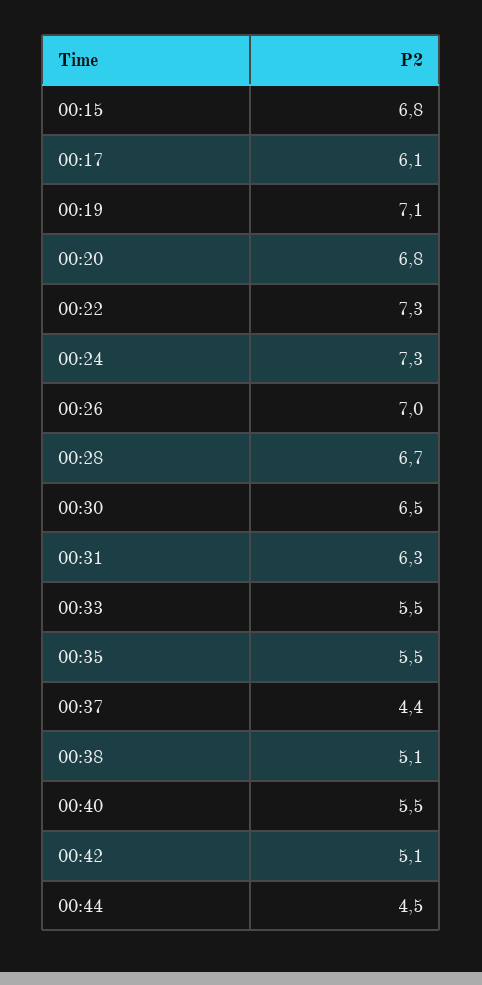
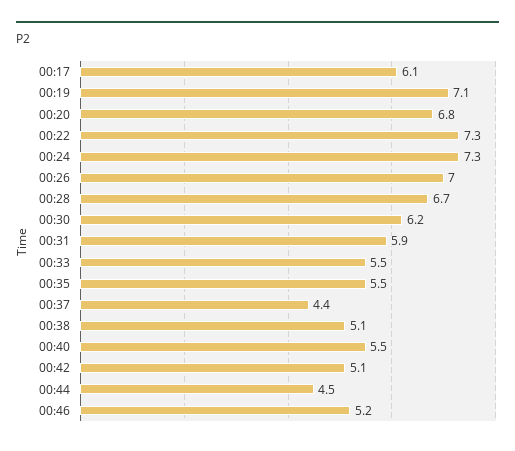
00:15: 6.8 -> none
00:30: 6.5 -> 6.2
00:31: 6.3 -> 5.9
00:46: none -> 5.2

